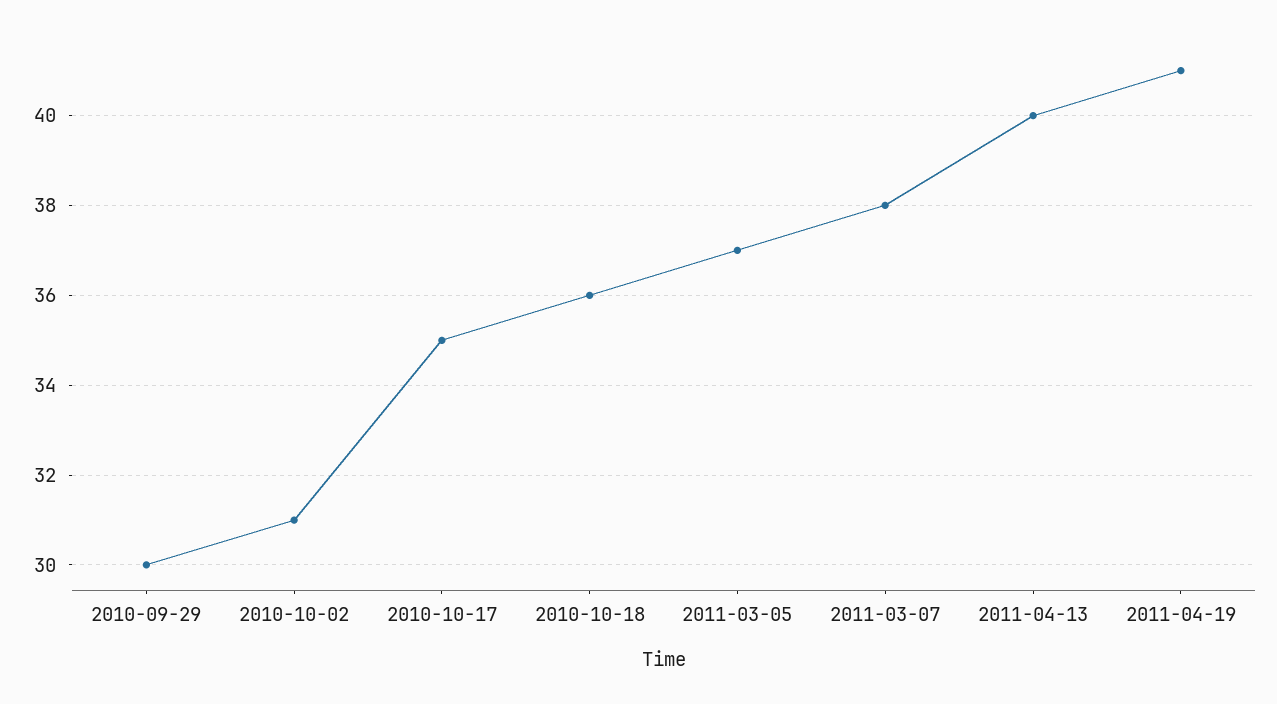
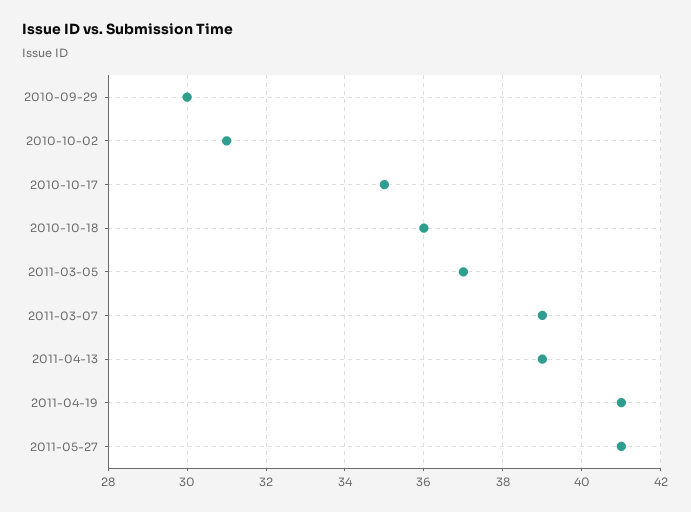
2011-03-07: 38 -> 39
2011-04-13: 40 -> 39
2011-05-27: none -> 41

